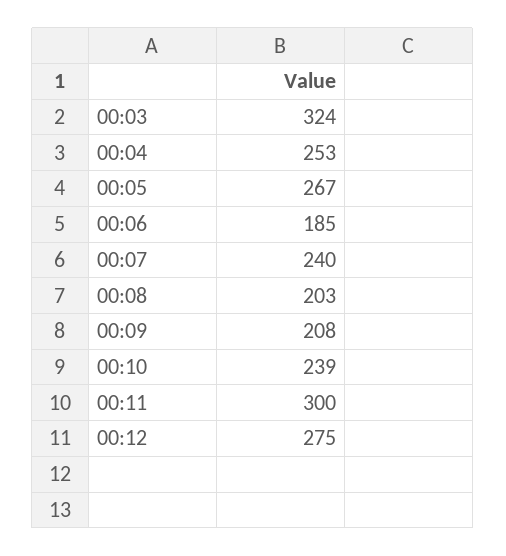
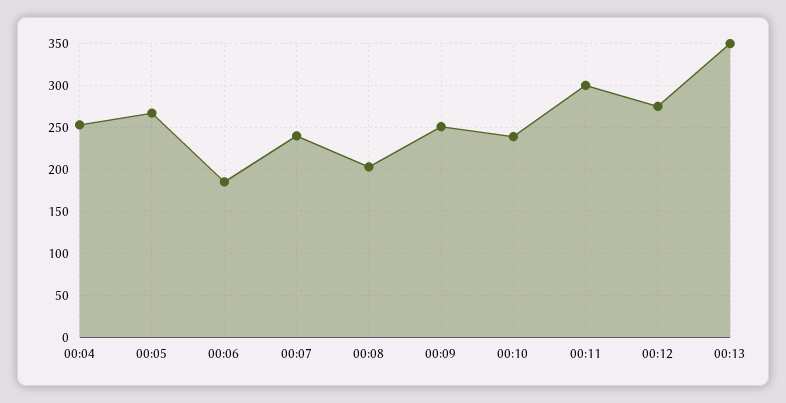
00:03: 324 -> none
00:09: 208 -> 250
00:13: none -> 350

